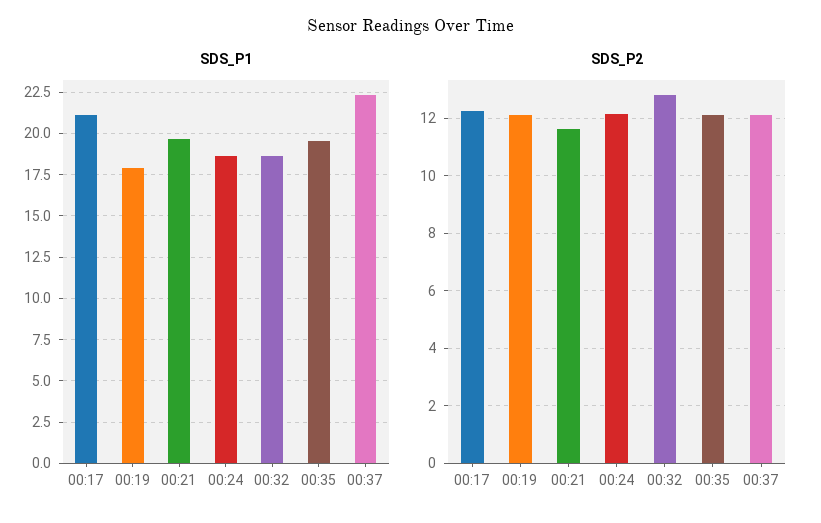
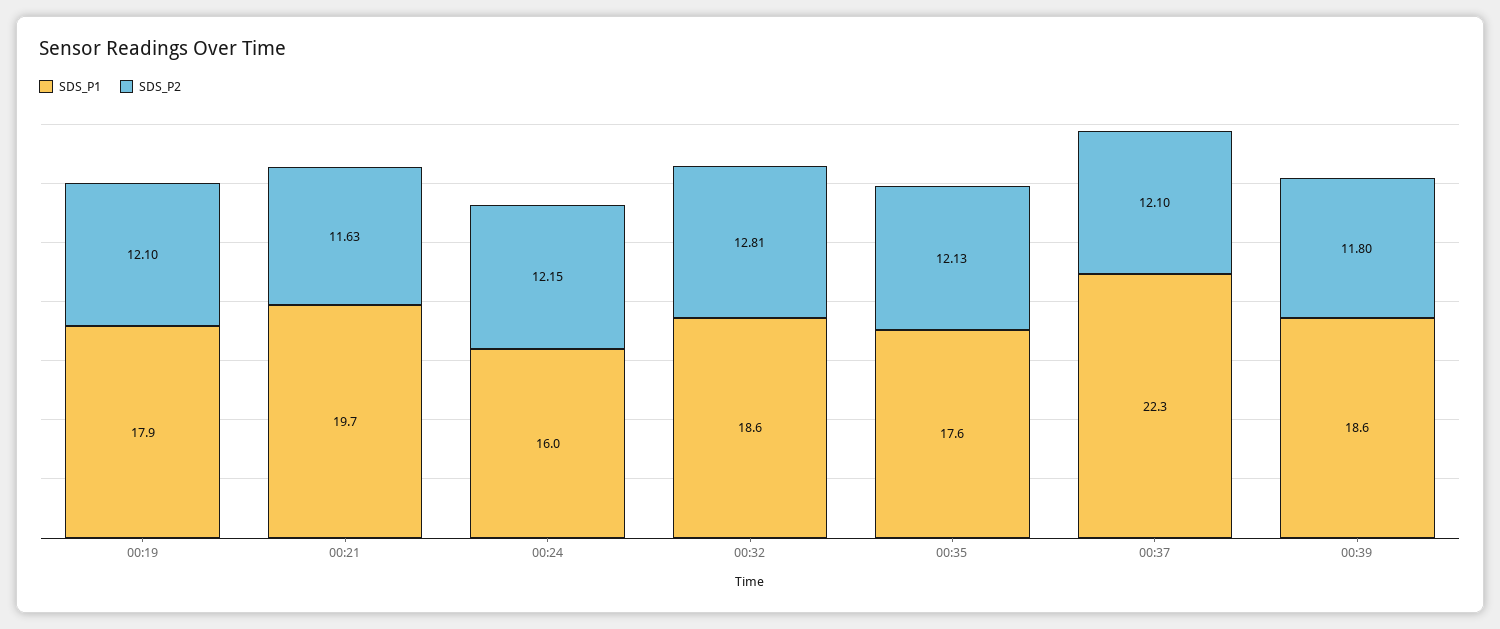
SDS_P1, 00:17: 21 -> none
SDS_P1, 00:24: 18.5 -> 16
SDS_P1, 00:35: 19.5 -> 17.6
SDS_P2, 00:17: 12.25 -> none
SDS_P1, 00:39: none -> 18.6
SDS_P2, 00:39: none -> 11.8

